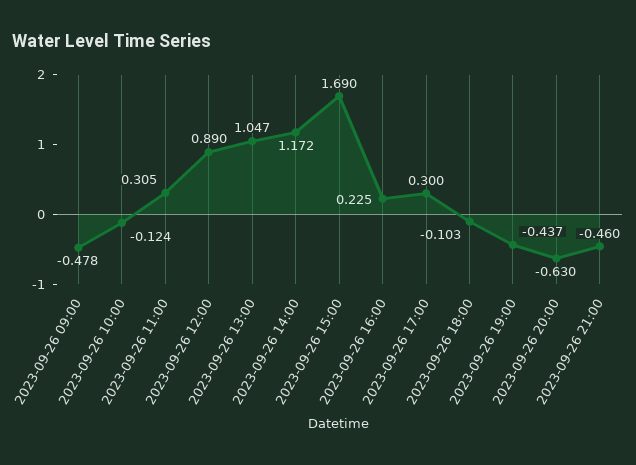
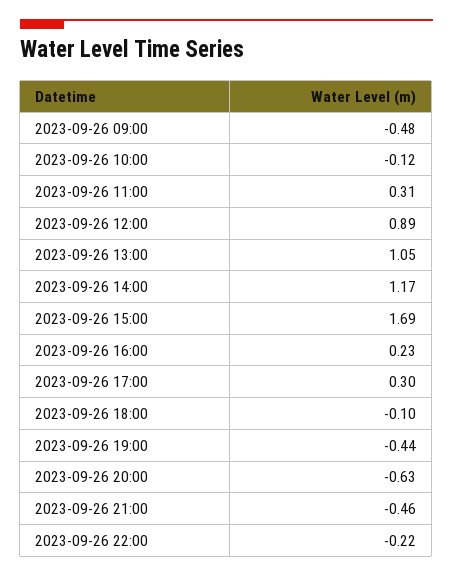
2023-09-26 22:00: none -> -0.22

